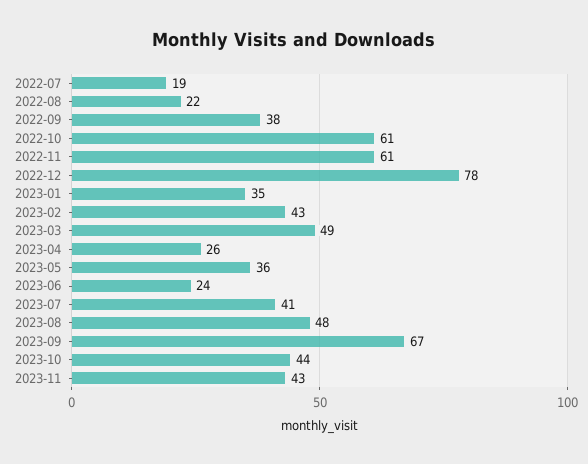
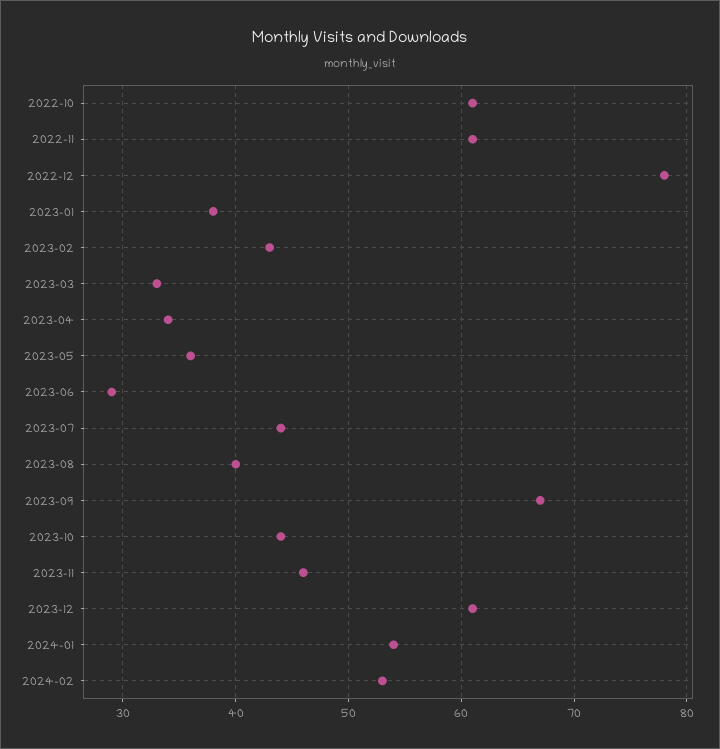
2022-07: 19 -> none
2022-08: 22 -> none
2022-09: 38 -> none
2023-01: 35 -> 38
2023-03: 49 -> 33
2023-04: 26 -> 34
2023-06: 24 -> 29
2023-07: 41 -> 44
2023-08: 48 -> 40
2023-11: 43 -> 46
2023-12: none -> 61
2024-01: none -> 54
2024-02: none -> 53

